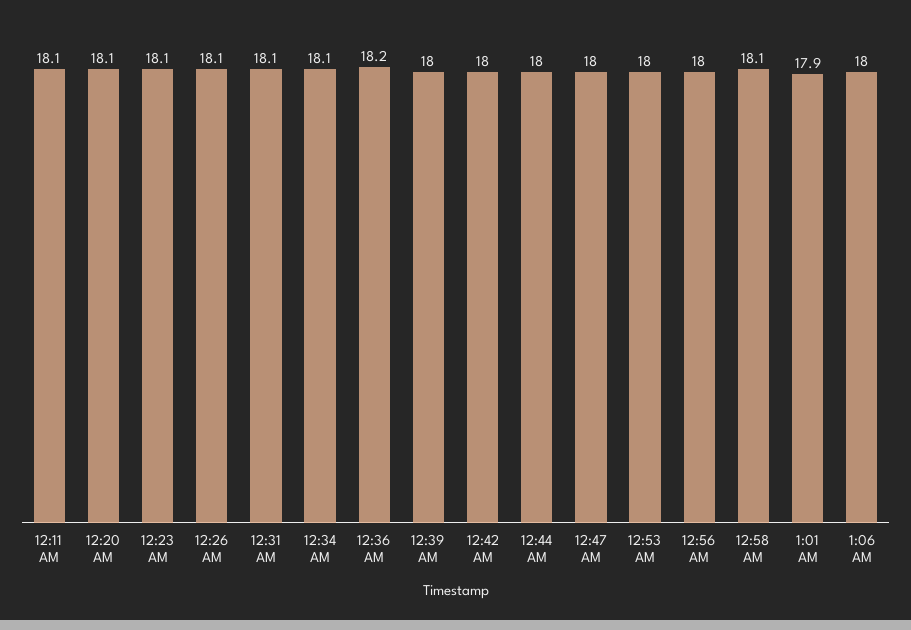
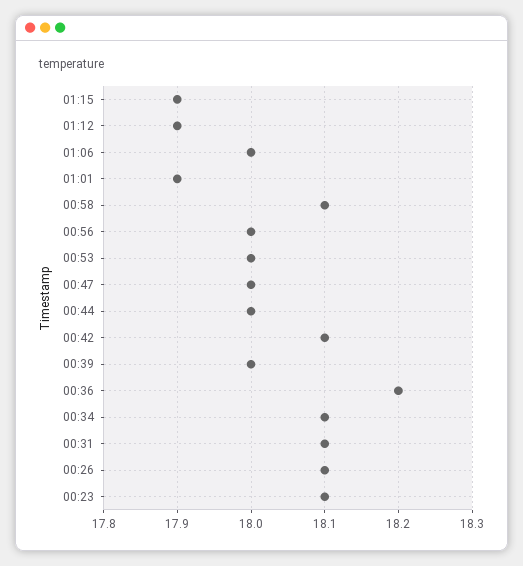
12:11 AM: 18.1 -> none
12:20 AM: 18.1 -> none
12:42 AM: 18 -> 18.1
01:15: none -> 17.9
01:12: none -> 17.9

